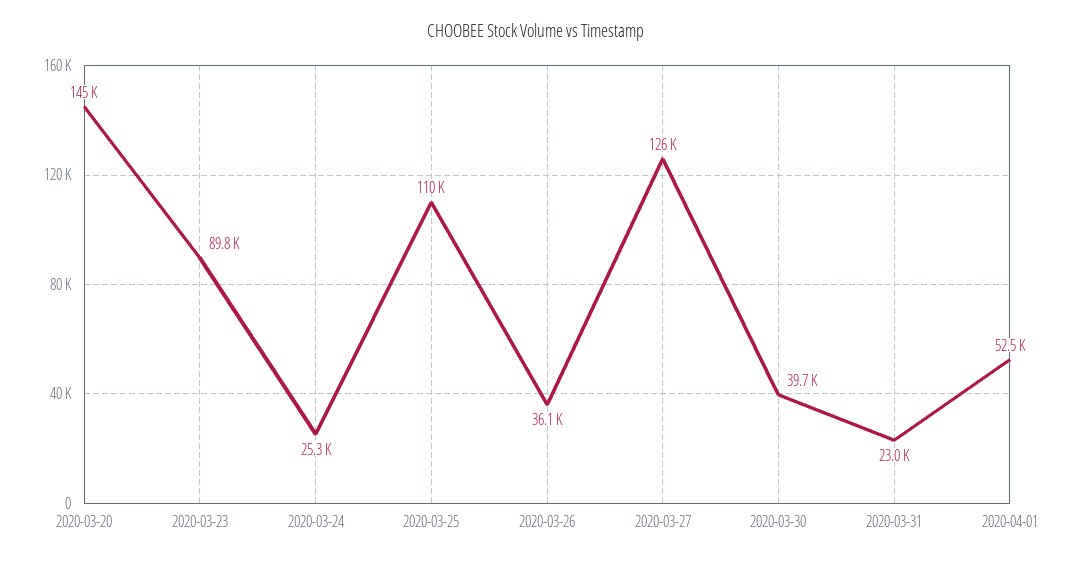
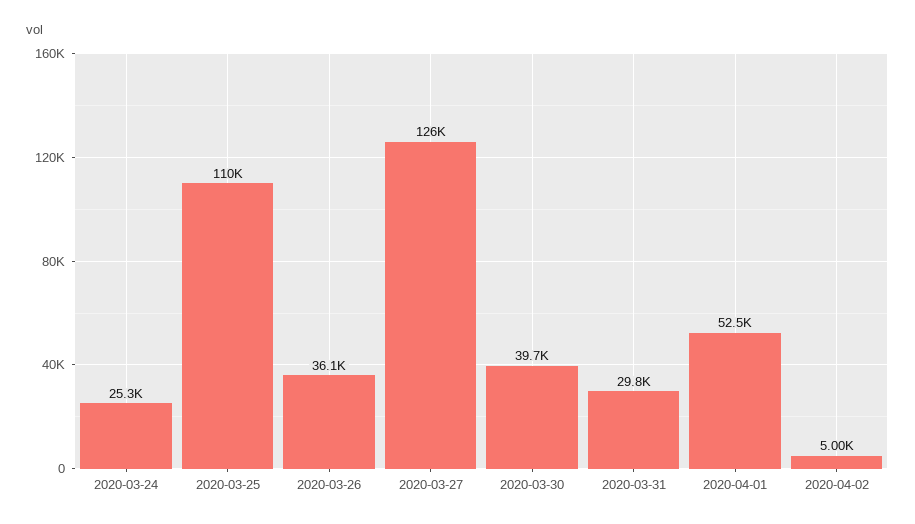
2020-03-20: 145000 -> none
2020-03-23: 89800 -> none
2020-03-31: 23000 -> 29800
2020-04-02: none -> 5000

